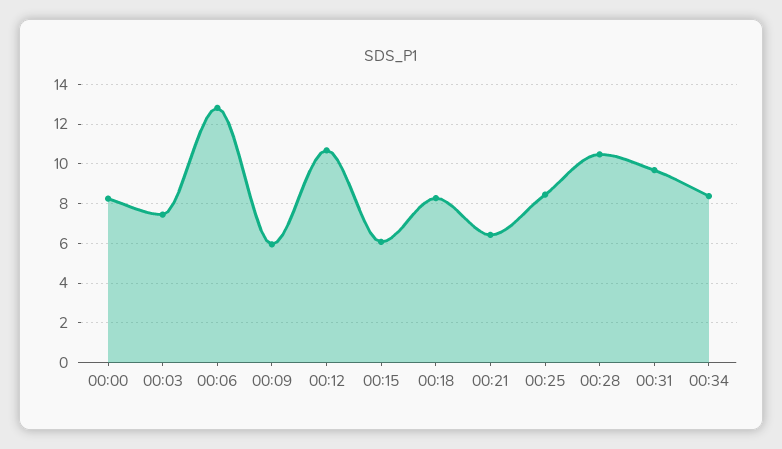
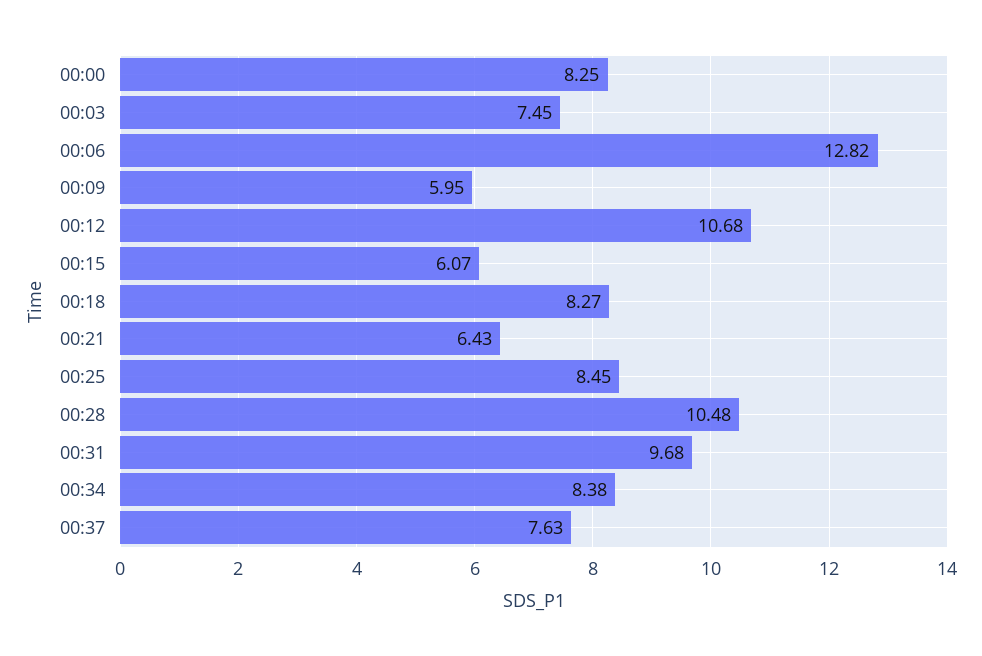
00:37: none -> 7.63

